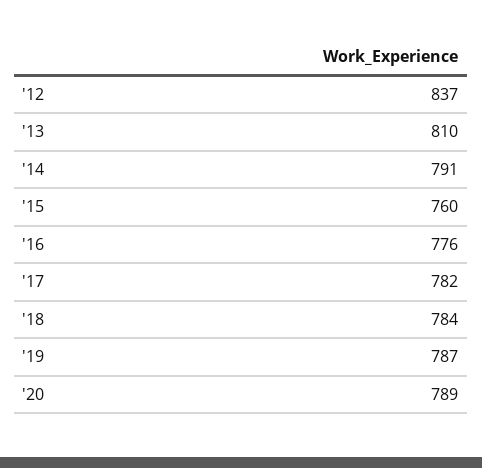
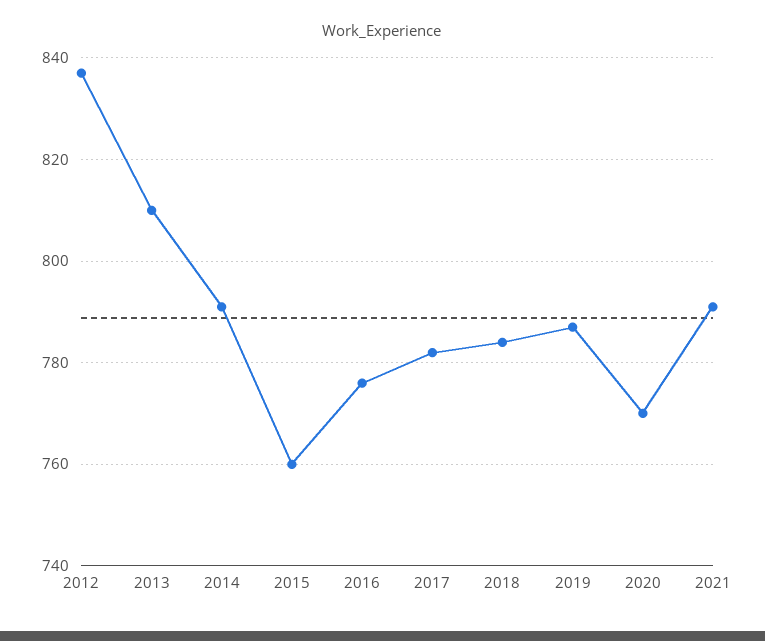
'20: 789 -> 770
2021: none -> 790

